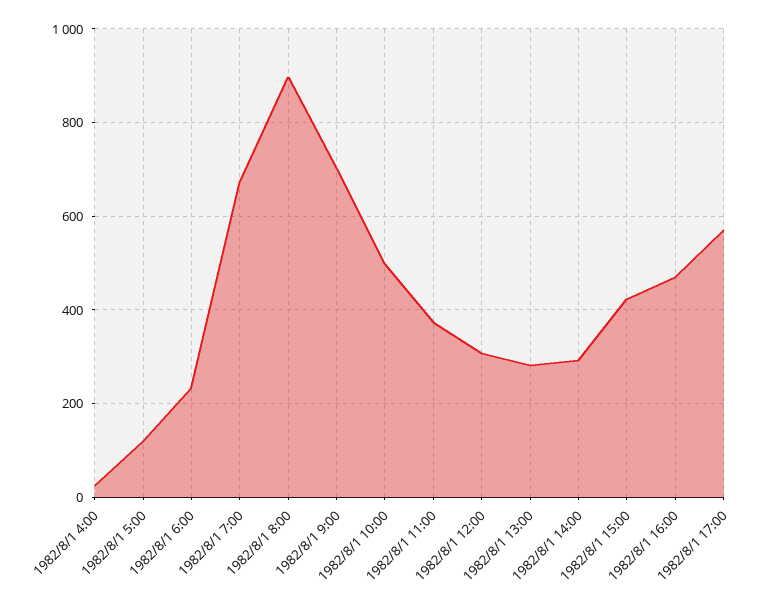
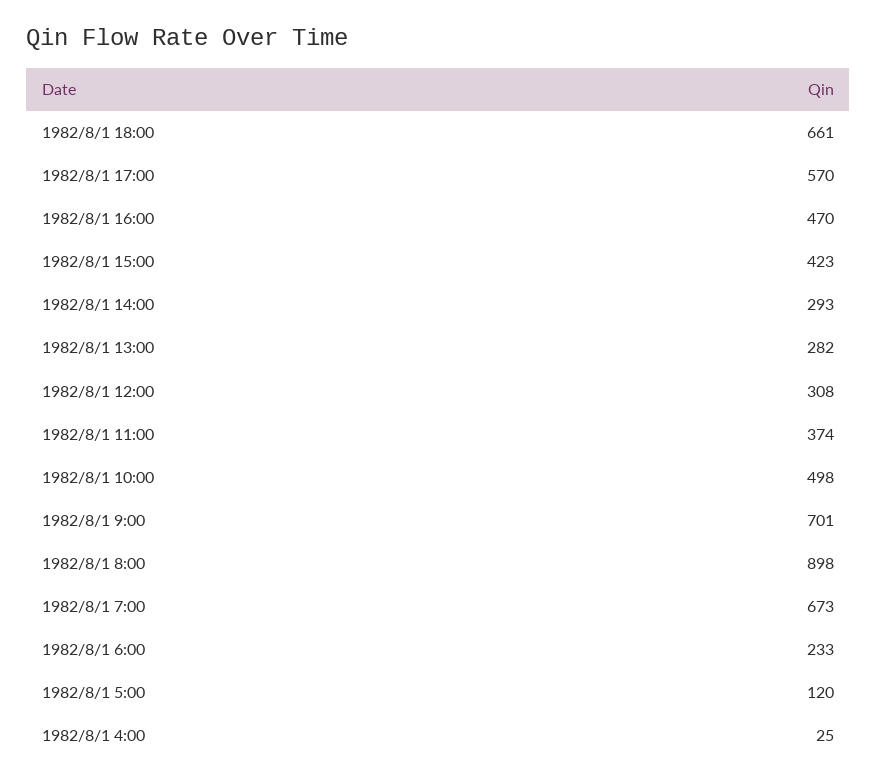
1982/8/1 18:00: none -> 661

